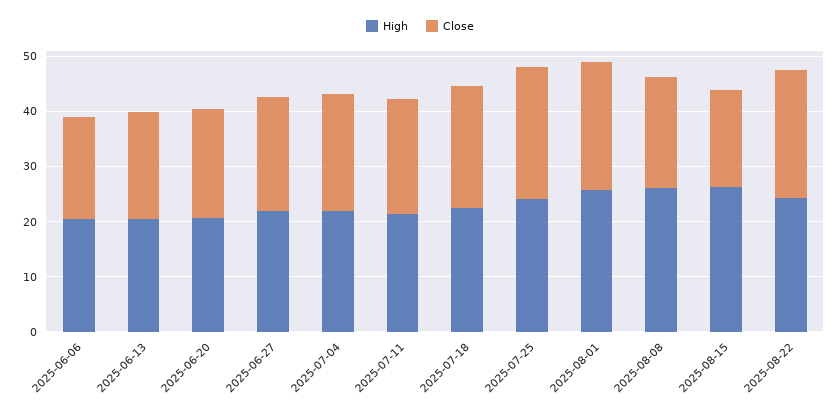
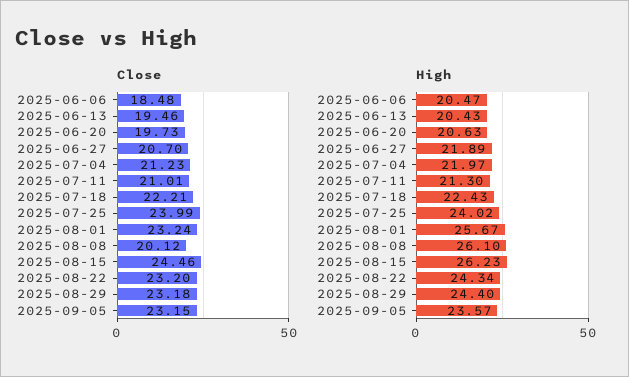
Close, 2025-08-15: 18 -> 24.46
Close, 2025-08-29: none -> 23.18
Close, 2025-09-05: none -> 23.15
High, 2025-08-29: none -> 24.4
High, 2025-09-05: none -> 23.57

